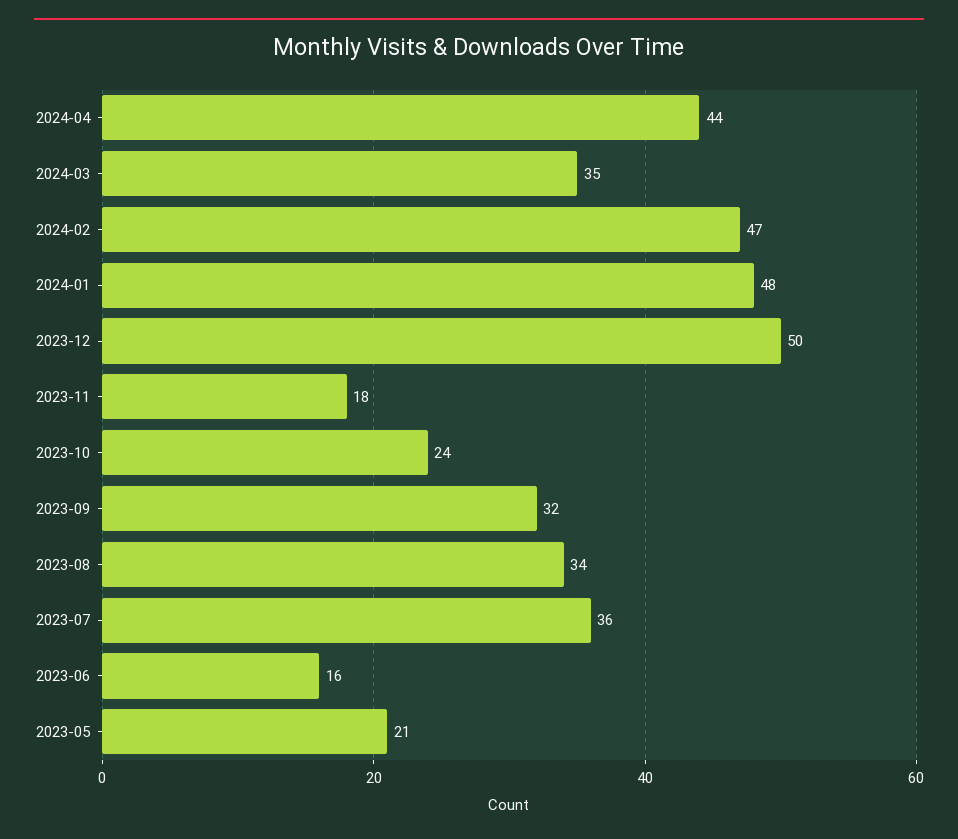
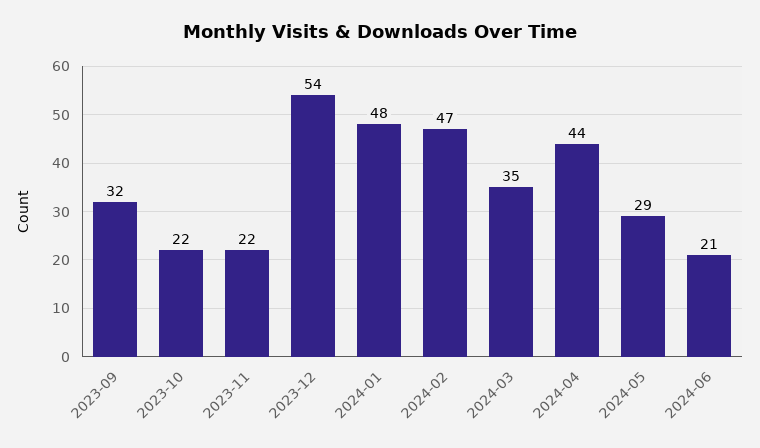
2023-12: 50 -> 54
2023-11: 18 -> 22
2023-10: 24 -> 22
2023-08: 34 -> none
2023-07: 36 -> none
2023-06: 16 -> none
2023-05: 21 -> none
2024-05: none -> 29
2024-06: none -> 21

